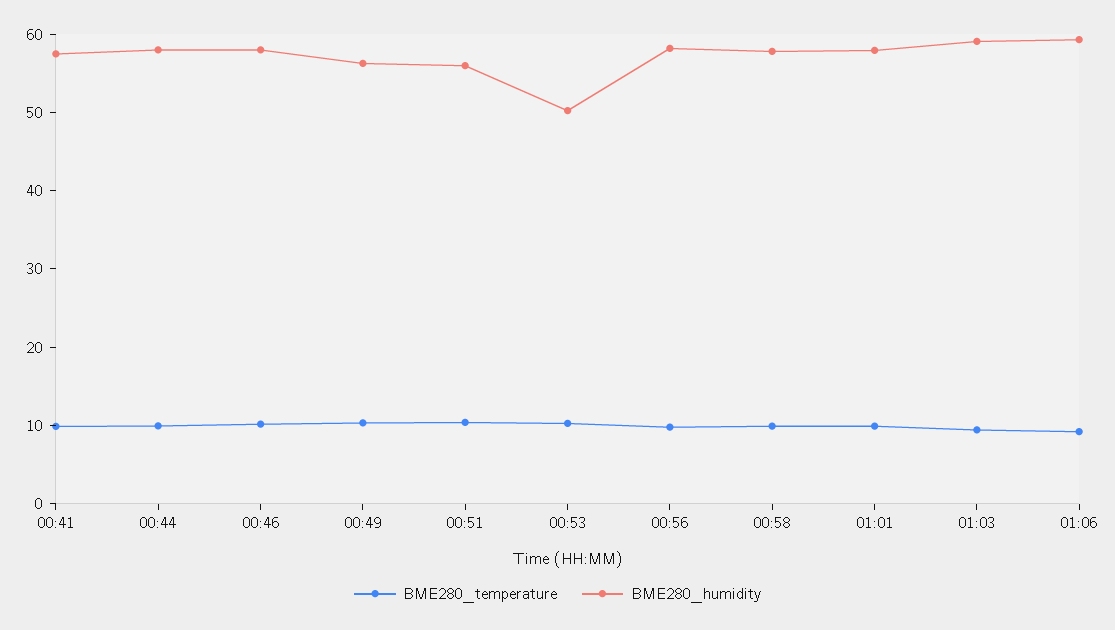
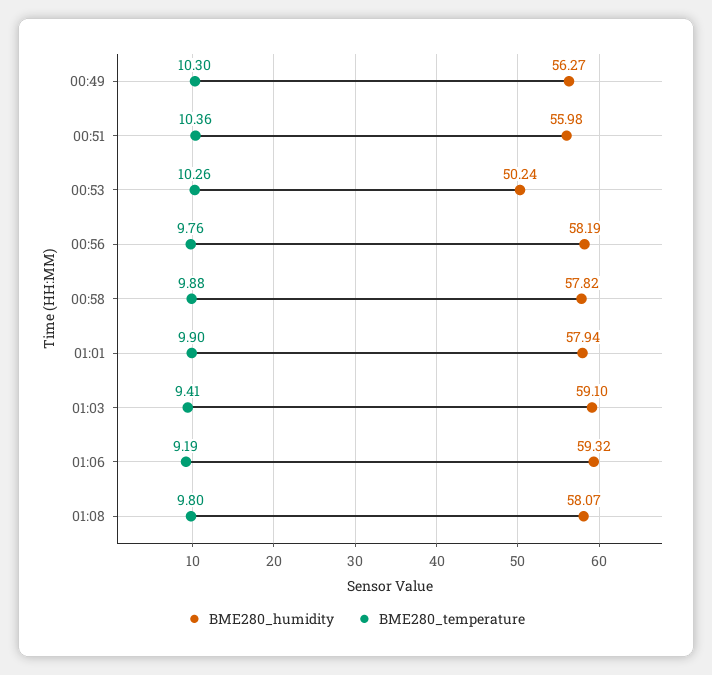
BME280_temperature, 00:41: 10 -> none
BME280_humidity, 00:41: 58 -> none
BME280_temperature, 00:44: 10 -> none
BME280_humidity, 00:44: 58 -> none
BME280_temperature, 00:46: 10 -> none
BME280_humidity, 00:46: 58 -> none
BME280_humidity, 01:08: none -> 58.07
BME280_temperature, 01:08: none -> 9.8

